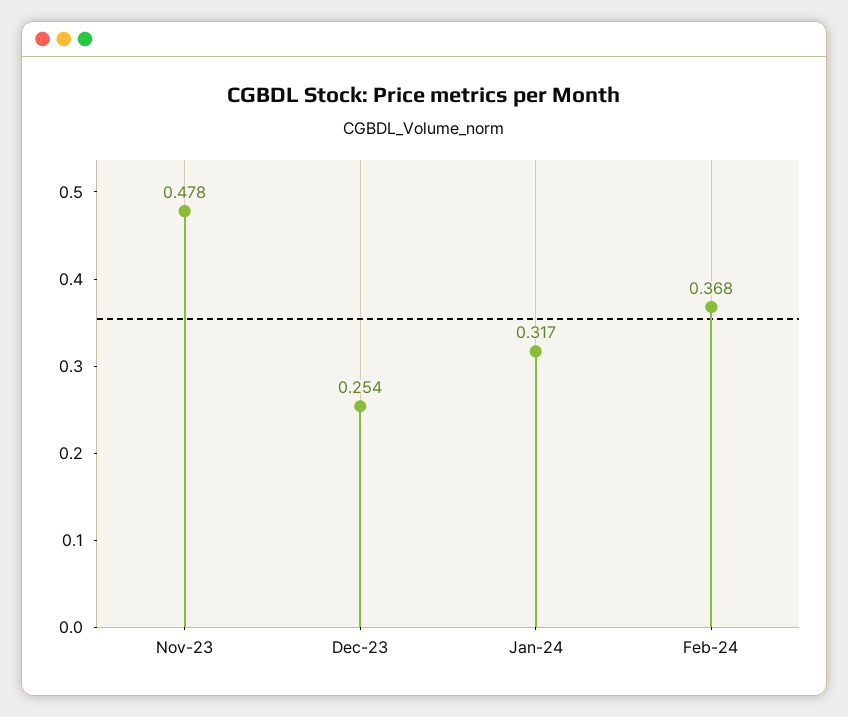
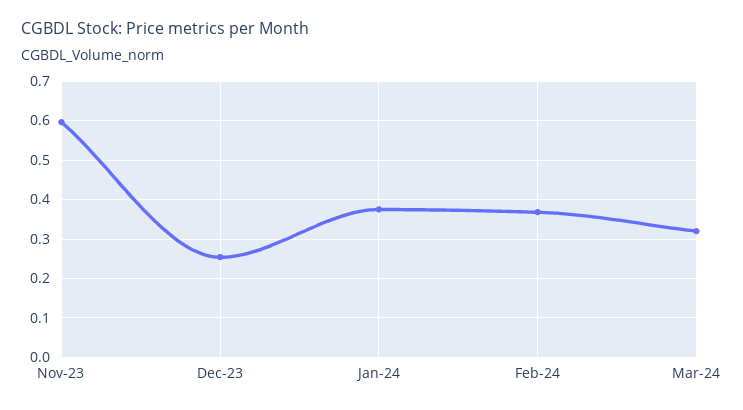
Nov-23: 0.478 -> 0.6
Jan-24: 0.317 -> 0.38
Mar-24: none -> 0.32

